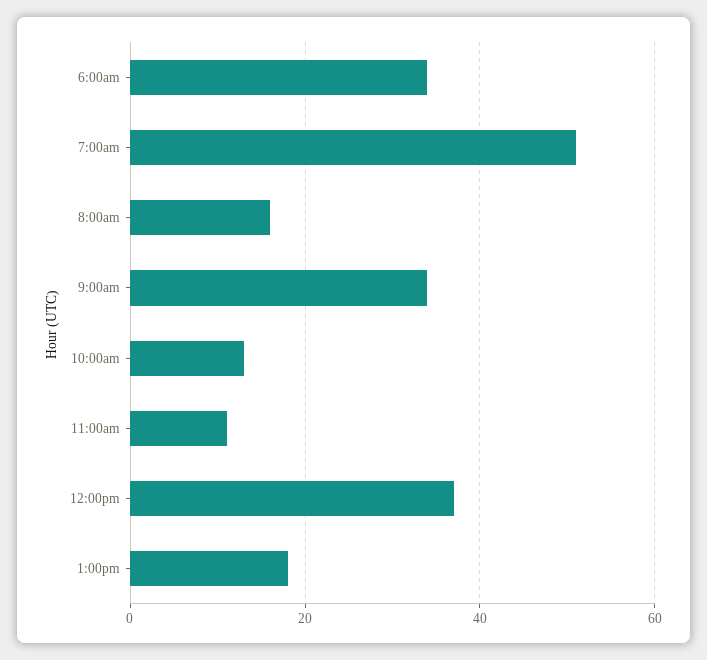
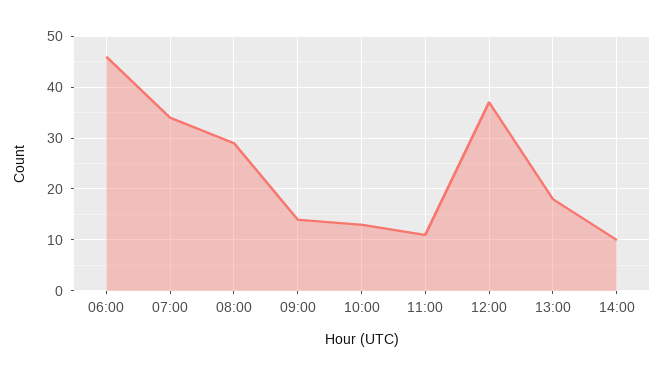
6:00am: 35 -> 45
7:00am: 50 -> 35
8:00am: 15 -> 30
9:00am: 35 -> 15
14:00: none -> 10

